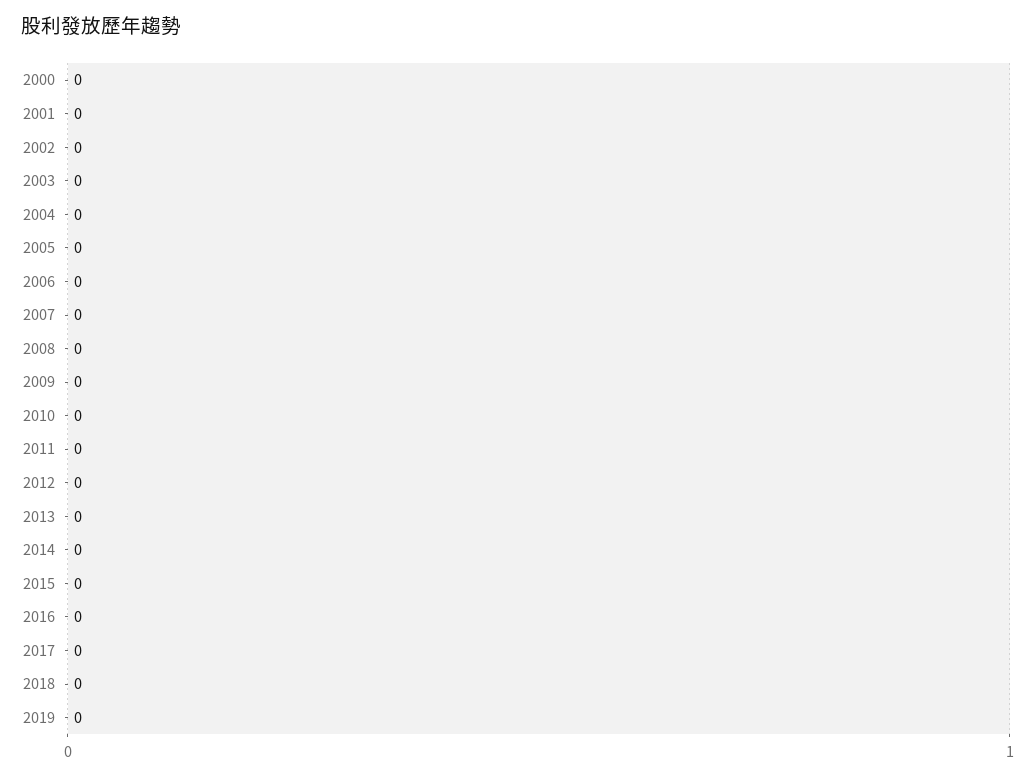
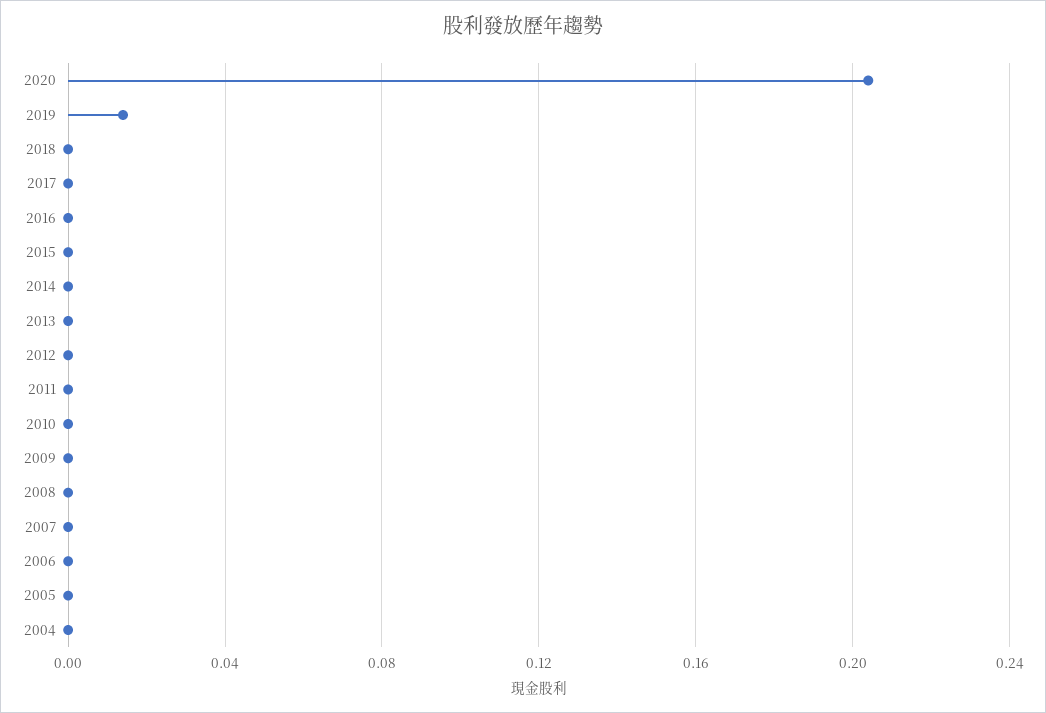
2000: 0 -> none
2001: 0 -> none
2002: 0 -> none
2003: 0 -> none
2019: 0 -> 0.015
2020: none -> 0.205

